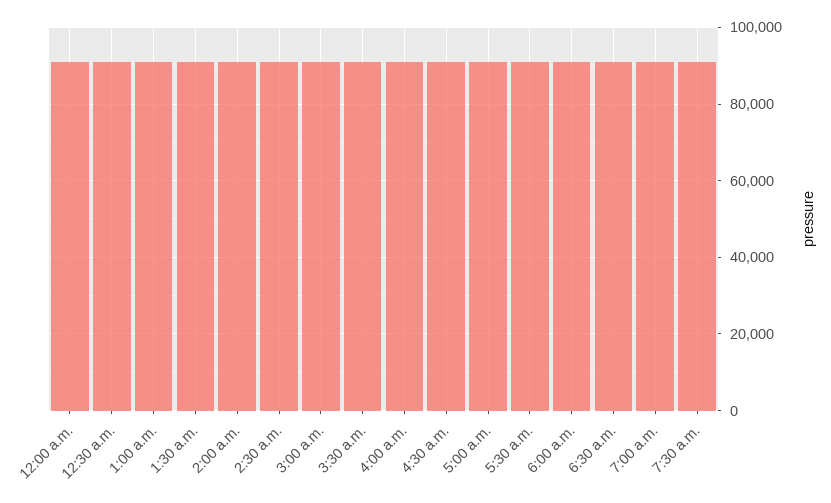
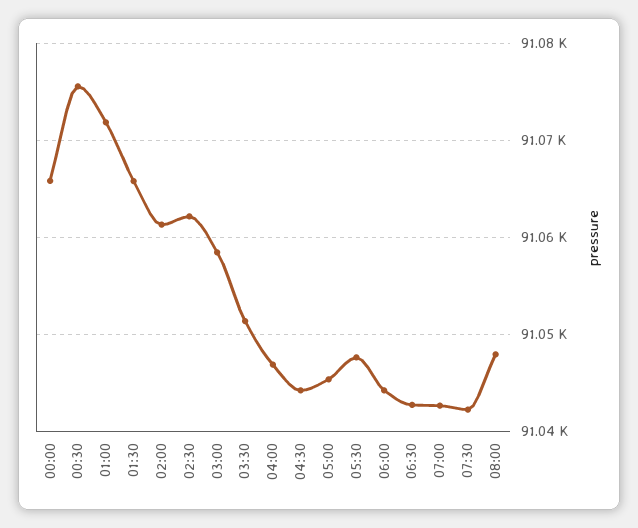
08:00: none -> 91048

